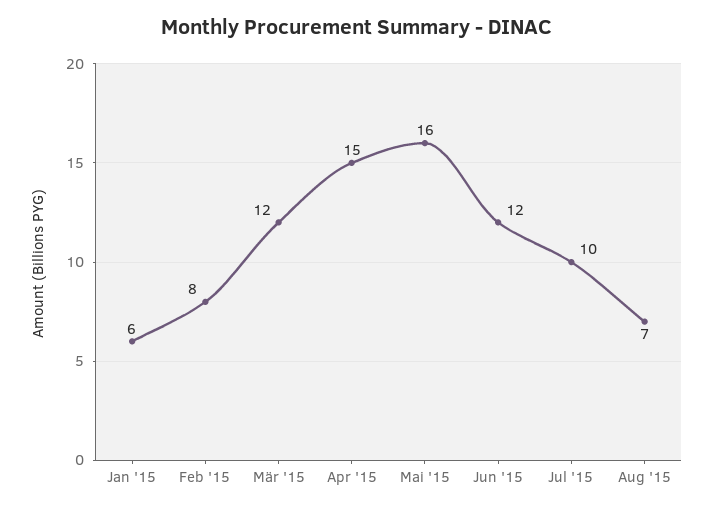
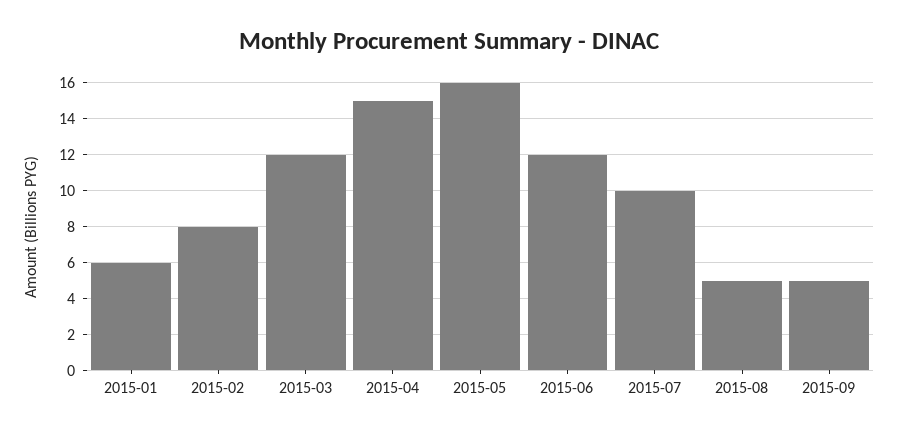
Aug '15: 7 -> 5
2015-09: none -> 5

